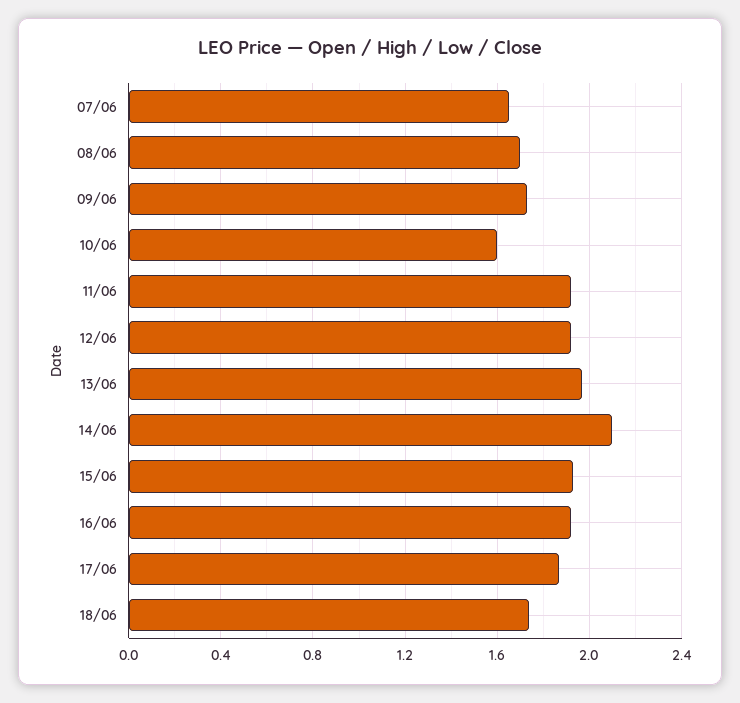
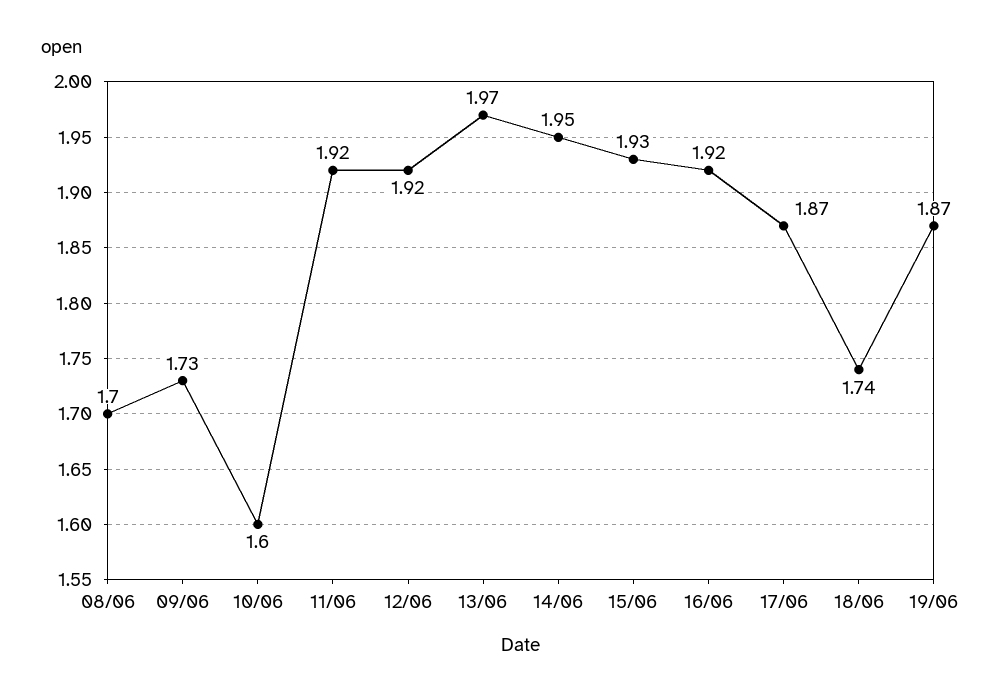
07/06: 1.65 -> none
14/06: 2.1 -> 1.95
19/06: none -> 1.87

